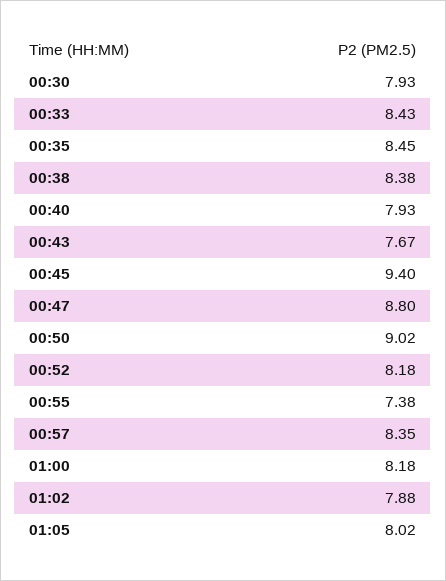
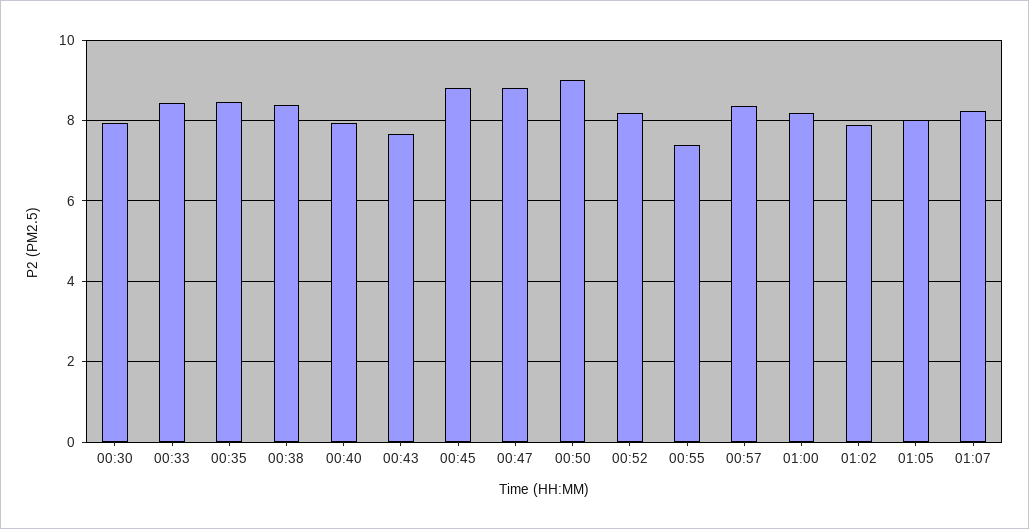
00:45: 9.4 -> 8.8
01:07: none -> 8.2

